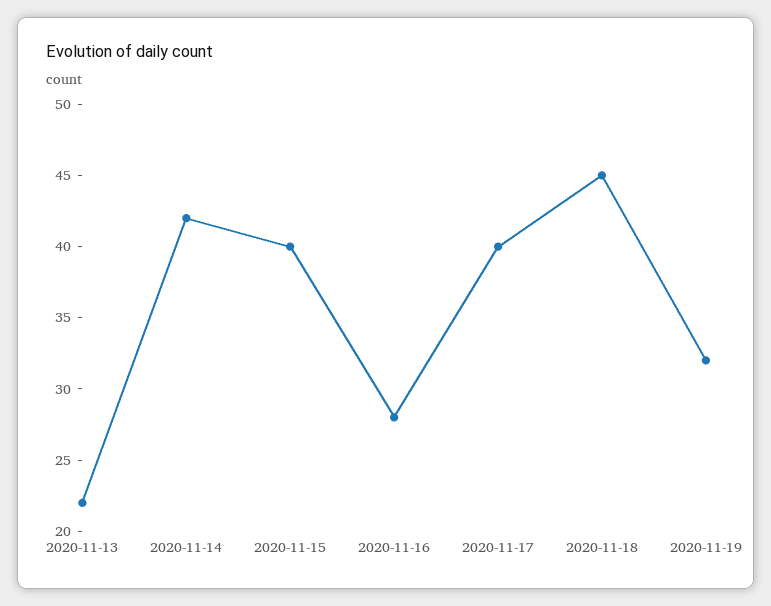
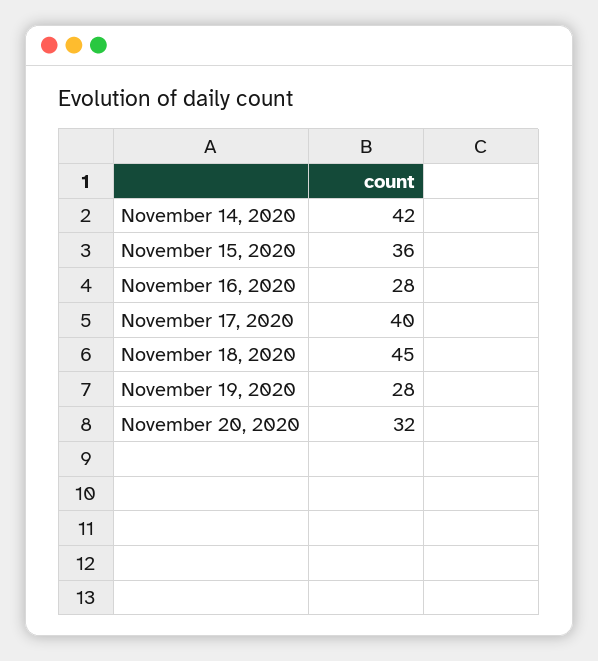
2020-11-13: 22 -> none
2020-11-15: 40 -> 36
2020-11-19: 32 -> 28
November 20, 2020: none -> 32

